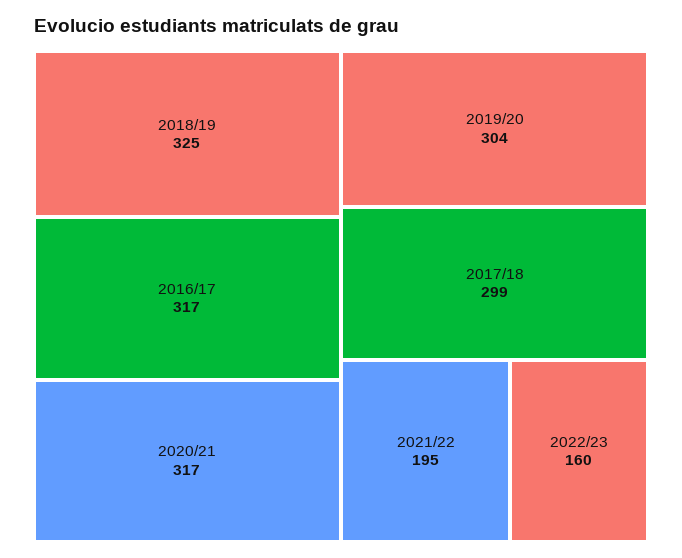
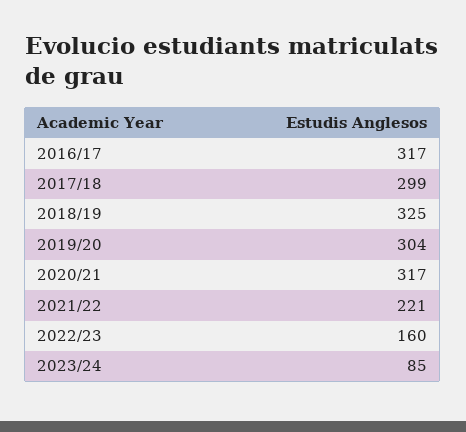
2021/22: 195 -> 221
2023/24: none -> 85

